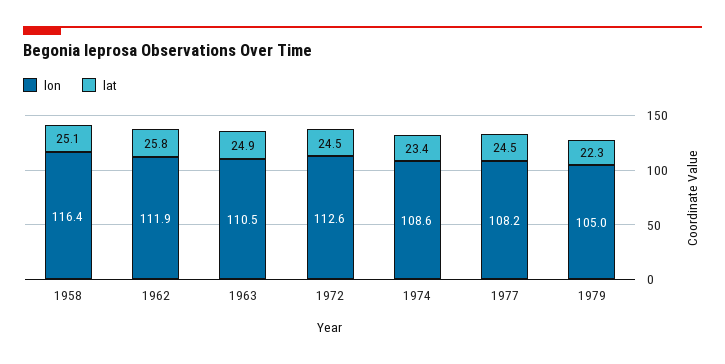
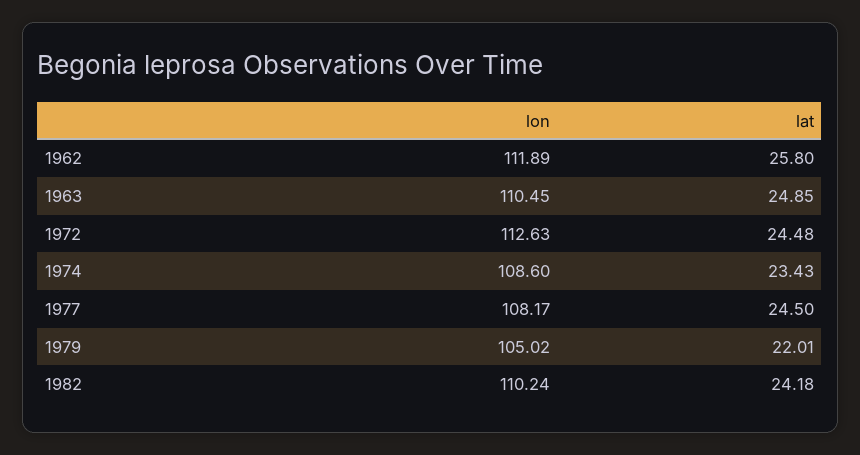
lon, 1958: 116.4 -> none
lat, 1958: 25.1 -> none
lat, 1979: 22.3 -> 22.01
lon, 1982: none -> 110.24
lat, 1982: none -> 24.18

